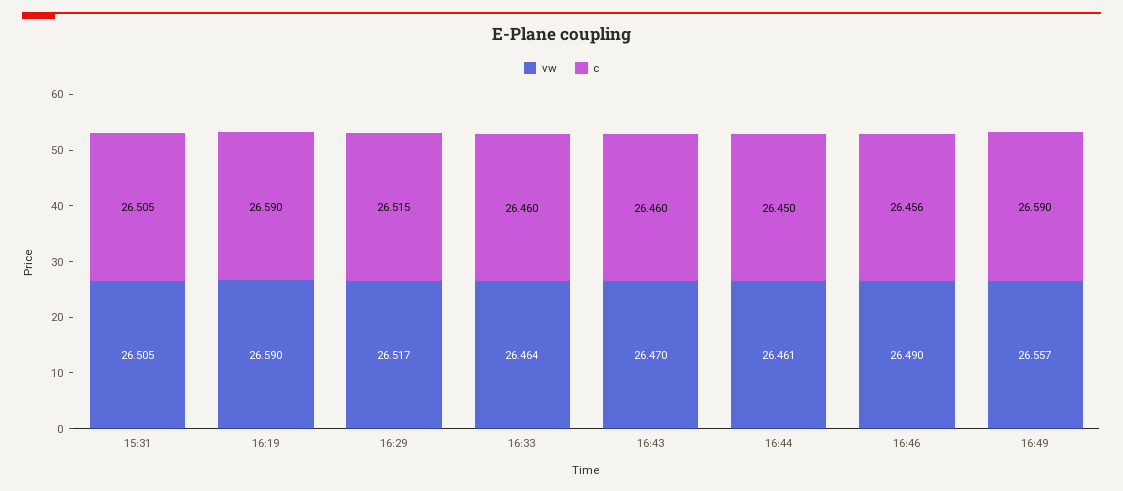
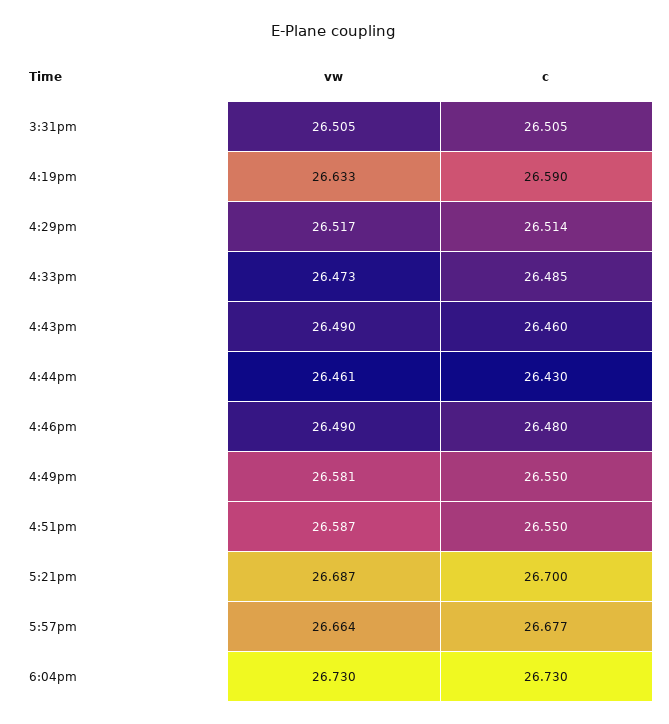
vw, 16:19: 26.59 -> 26.633
c, 16:29: 26.515 -> 26.514
vw, 16:33: 26.464 -> 26.473
c, 16:33: 26.46 -> 26.485
vw, 16:43: 26.47 -> 26.49
c, 16:44: 26.45 -> 26.43
c, 16:46: 26.456 -> 26.48
vw, 16:49: 26.557 -> 26.581
c, 16:49: 26.59 -> 26.55
vw, 4:51pm: none -> 26.587
c, 4:51pm: none -> 26.55
vw, 5:21pm: none -> 26.687
c, 5:21pm: none -> 26.7
vw, 5:57pm: none -> 26.664
c, 5:57pm: none -> 26.677
vw, 6:04pm: none -> 26.73
c, 6:04pm: none -> 26.73

